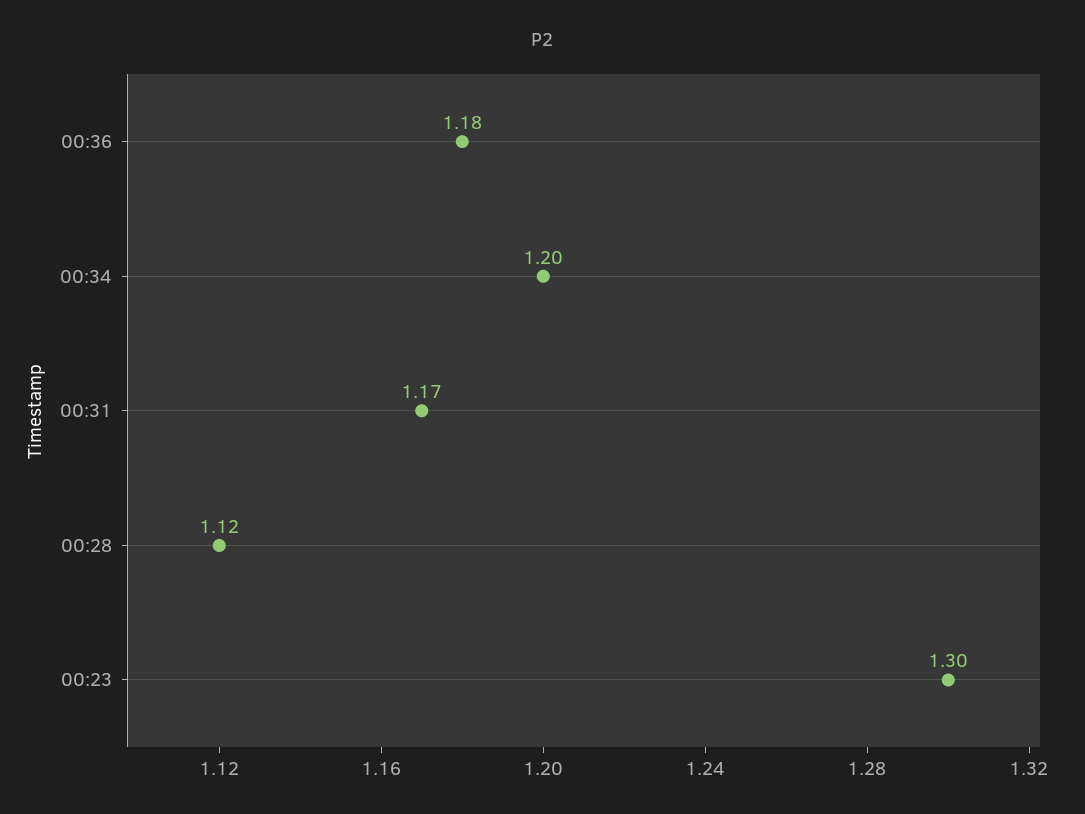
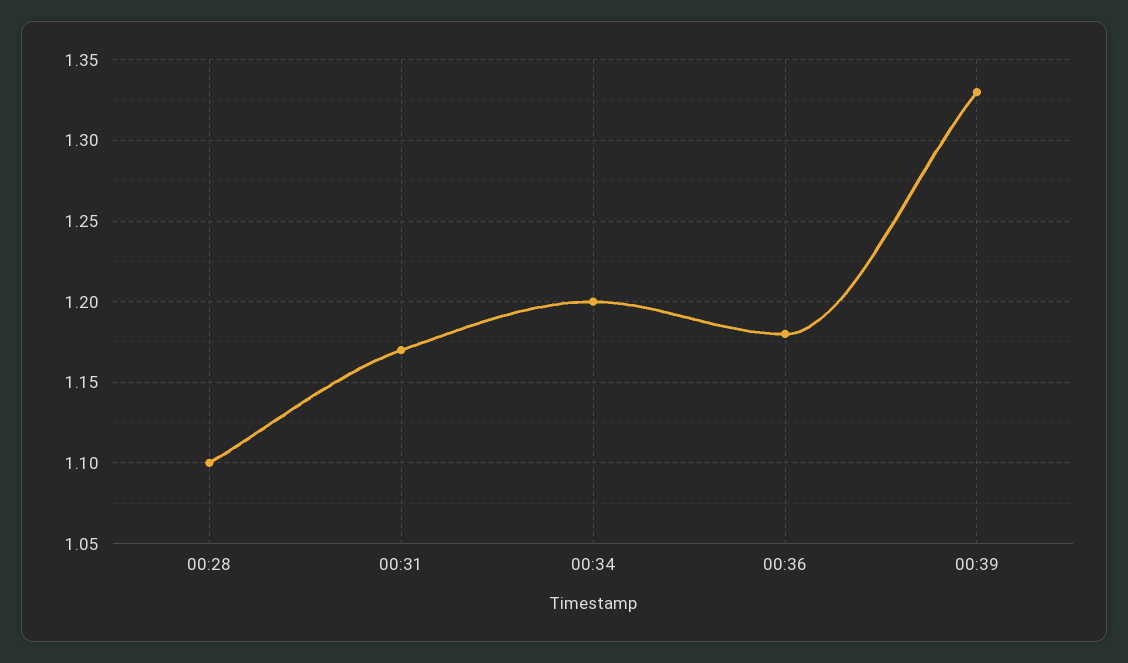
00:28: 1.12 -> 1.1
00:23: 1.3 -> none
00:39: none -> 1.33

